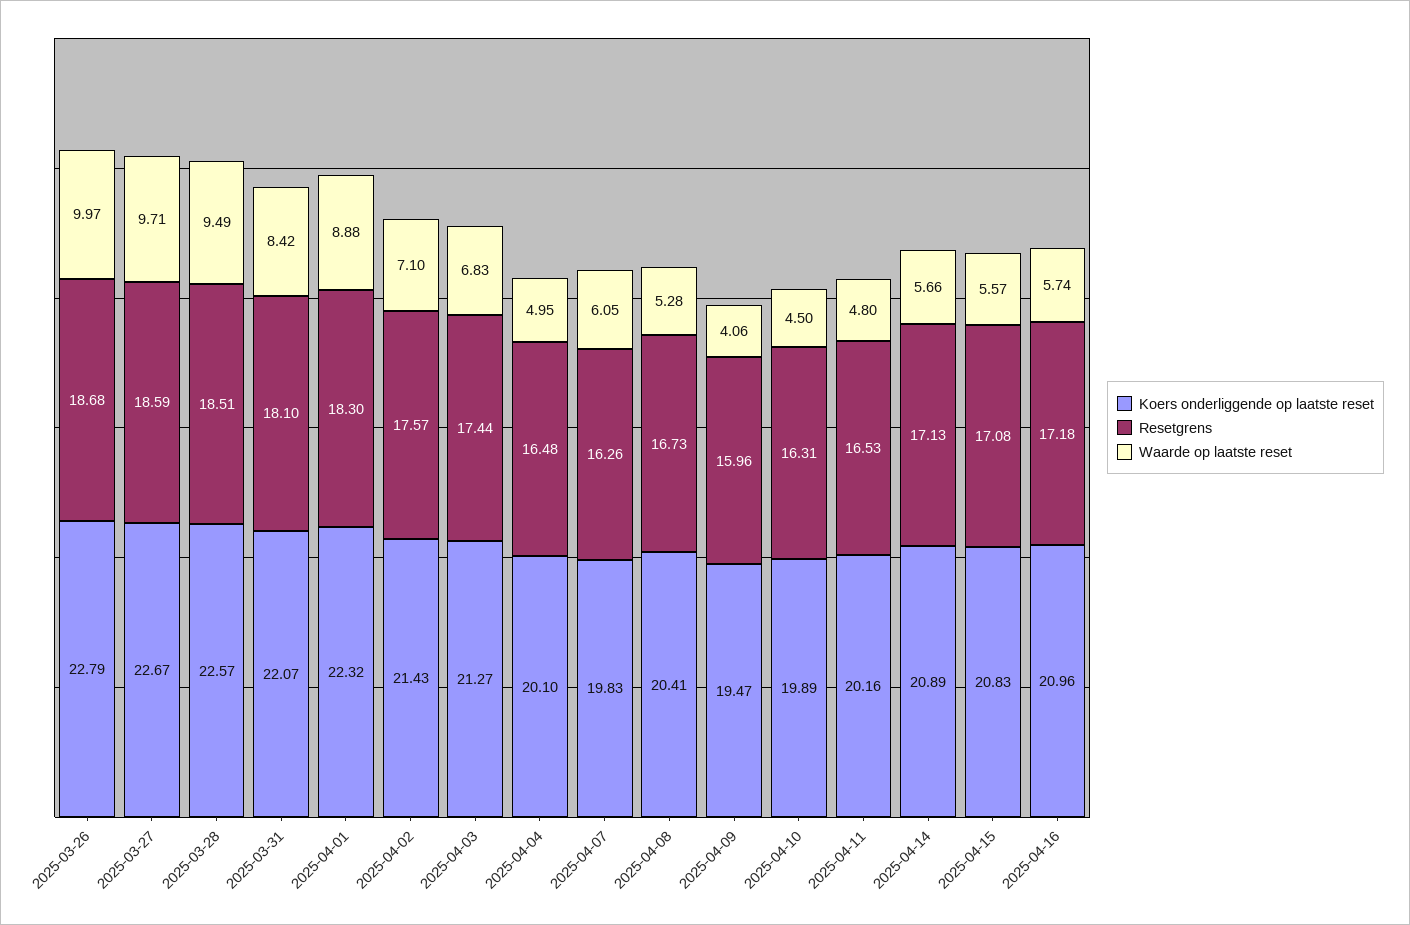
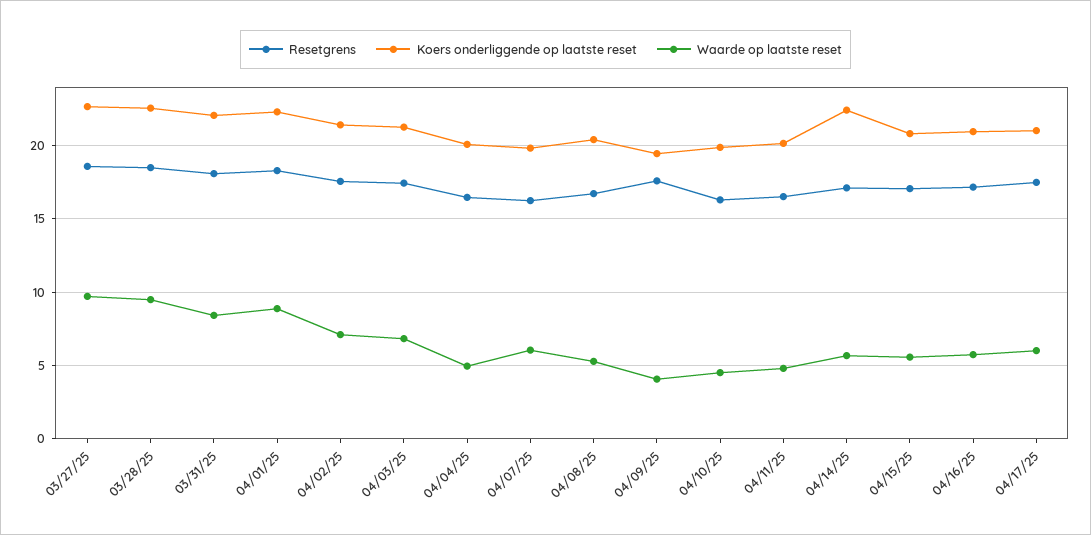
Koers onderliggende op laatste reset, 2025-03-26: 22.79 -> none
Resetgrens, 2025-03-26: 18.68 -> none
Waarde op laatste reset, 2025-03-26: 9.97 -> none
Resetgrens, 2025-04-09: 15.96 -> 17.5
Koers onderliggende op laatste reset, 2025-04-14: 20.89 -> 22.5
Resetgrens, 04/17/25: none -> 17.5
Koers onderliggende op laatste reset, 04/17/25: none -> 21
Waarde op laatste reset, 04/17/25: none -> 6

